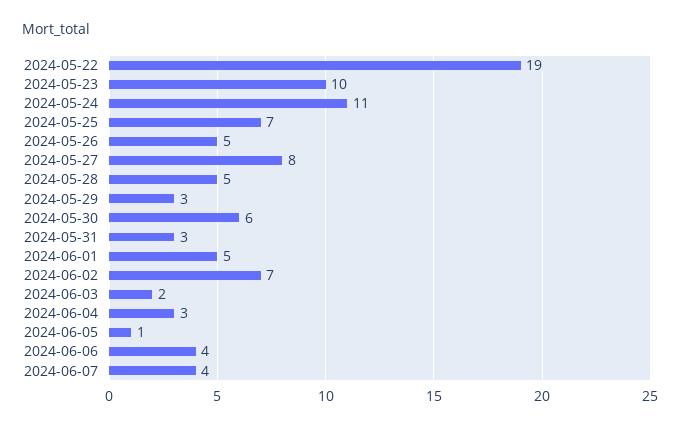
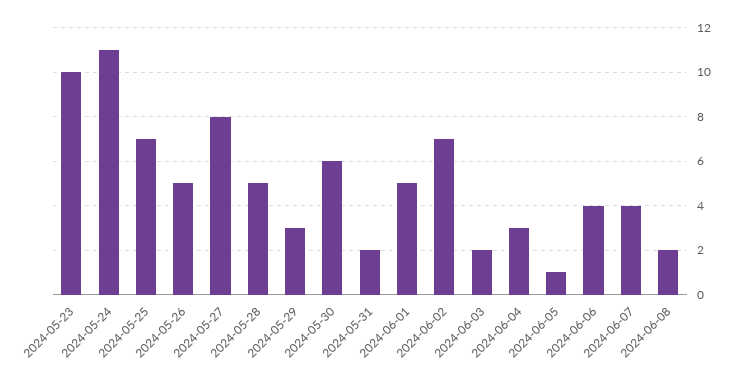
2024-05-22: 19 -> none
2024-05-31: 3 -> 2
2024-06-08: none -> 2

